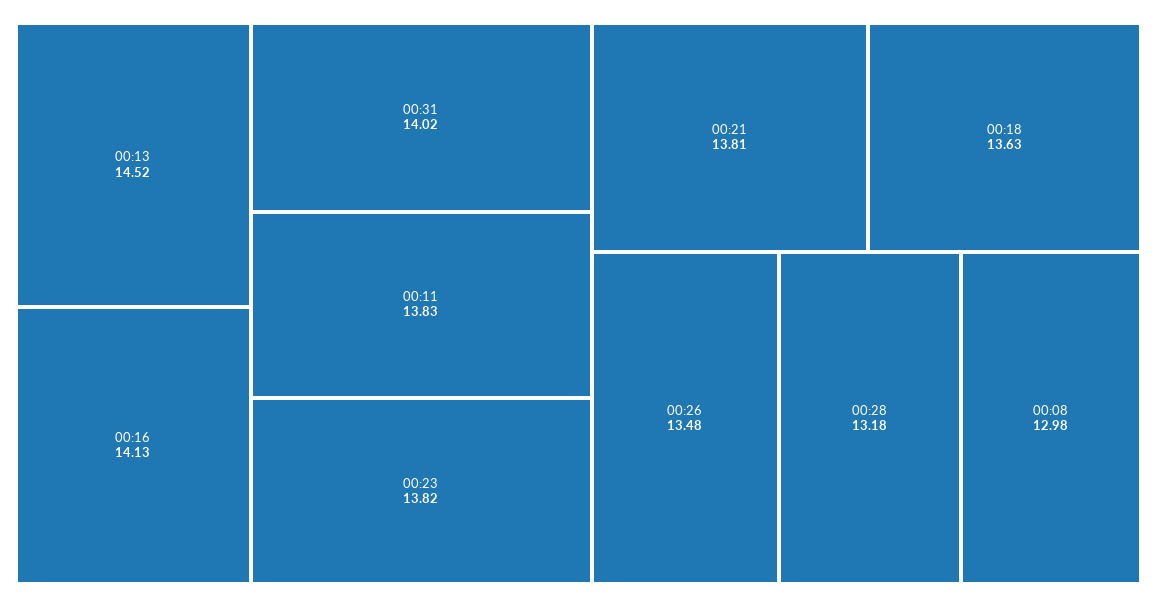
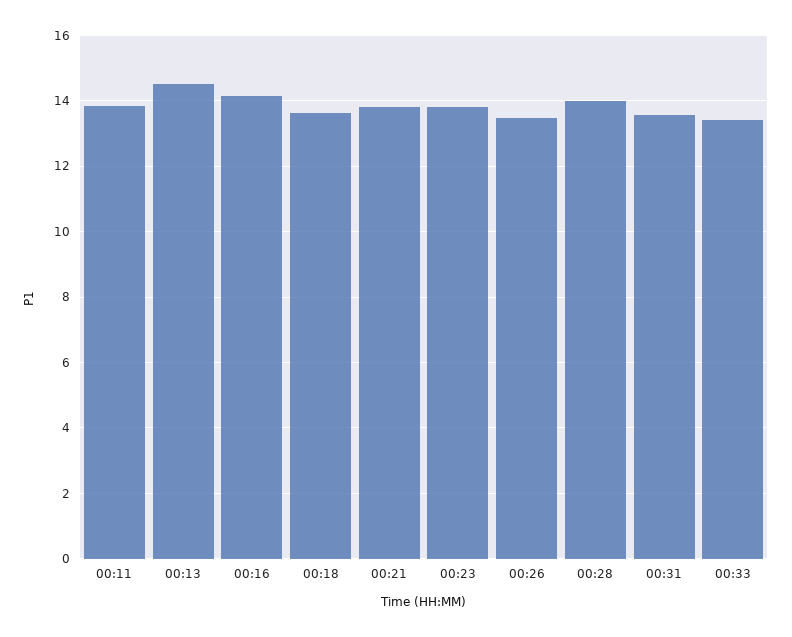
00:31: 14.02 -> 13.6
00:28: 13.18 -> 14
00:08: 12.98 -> none
00:33: none -> 13.4

